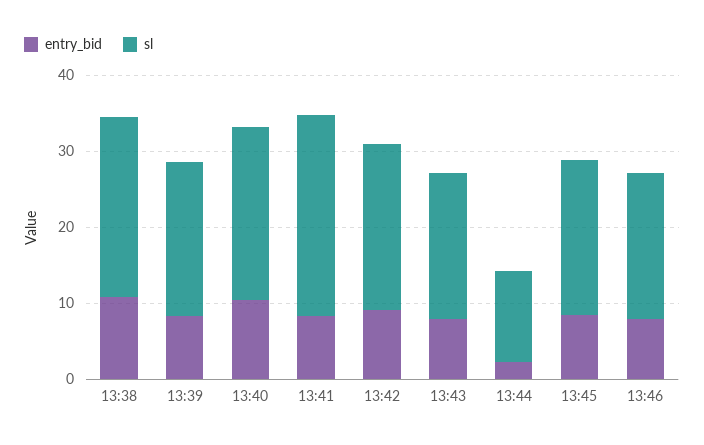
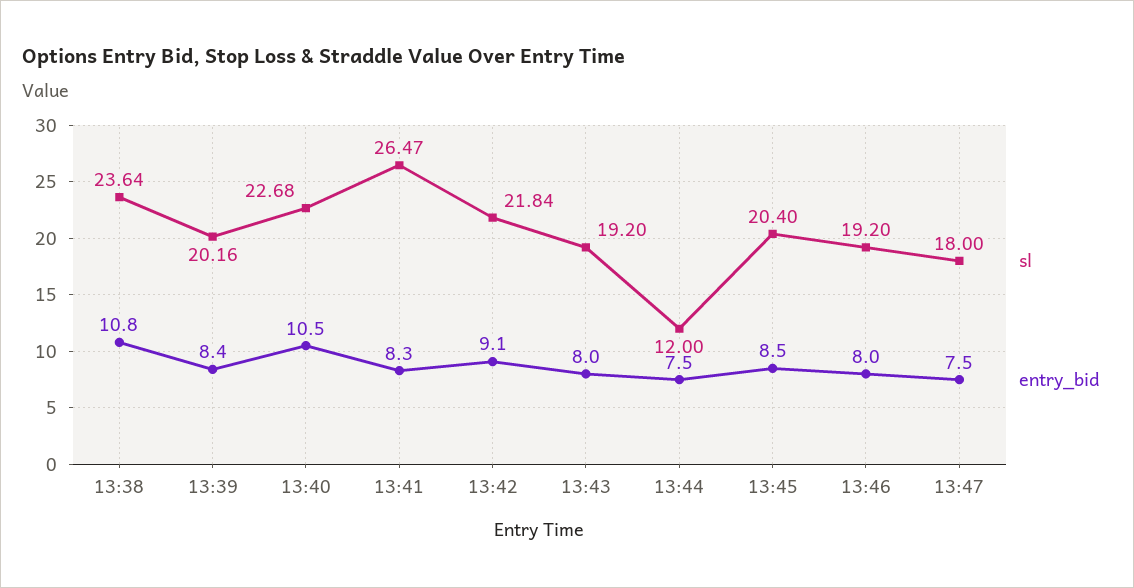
entry_bid, 13:44: 2 -> 7.5
sl, 13:47: none -> 18
entry_bid, 13:47: none -> 7.5

